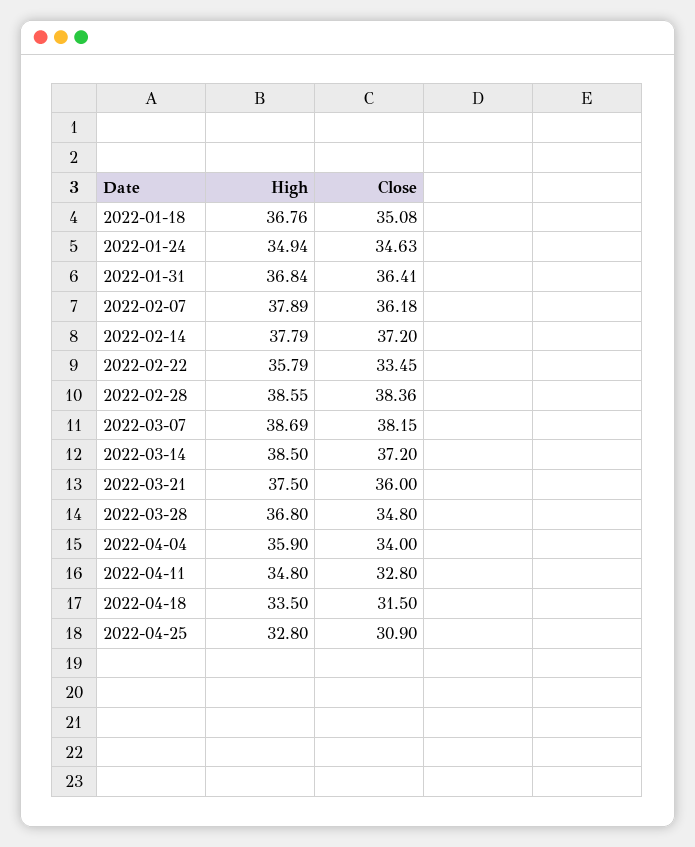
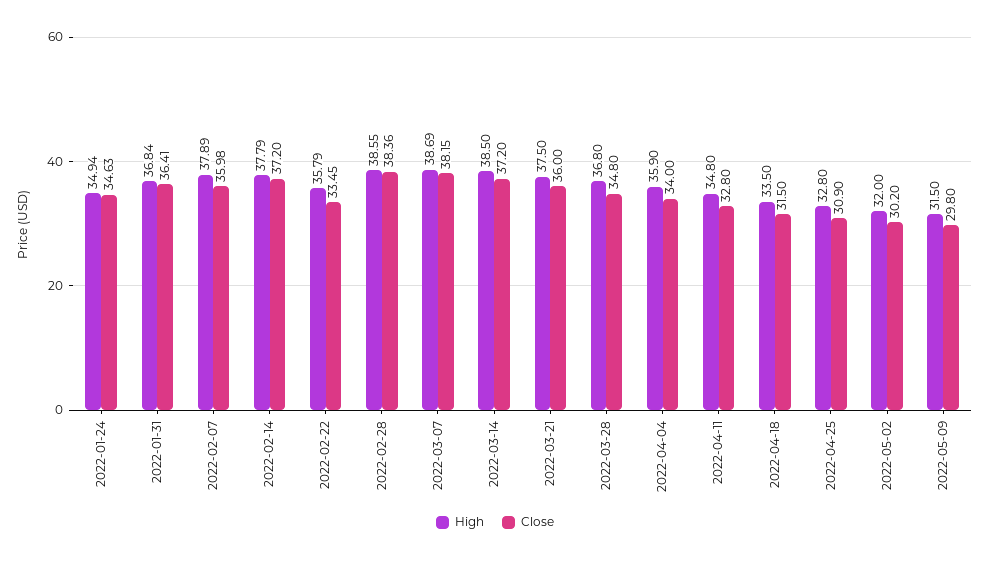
High, 2022-01-18: 36.76 -> none
Close, 2022-01-18: 35.08 -> none
Close, 2022-02-07: 36.18 -> 35.98
High, 2022-05-02: none -> 32
Close, 2022-05-02: none -> 30.2
High, 2022-05-09: none -> 31.5
Close, 2022-05-09: none -> 29.8

